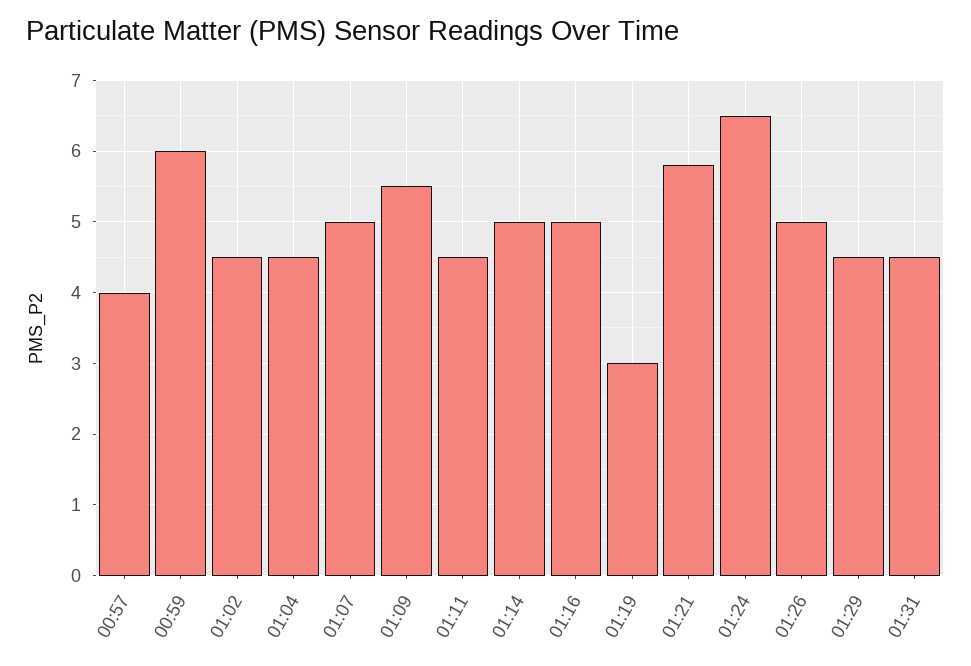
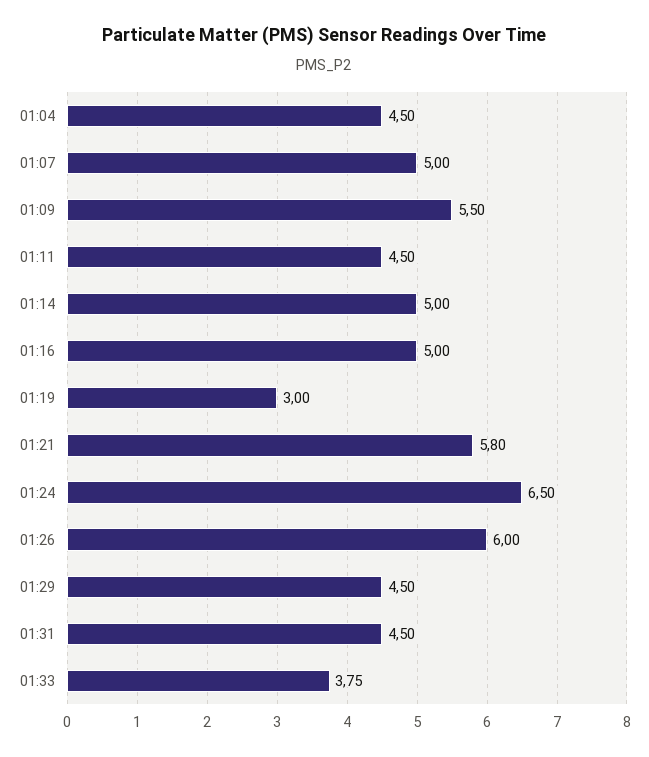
00:57: 4 -> none
00:59: 6 -> none
01:02: 4.5 -> none
01:26: 5 -> 6
01:33: none -> 3.75

